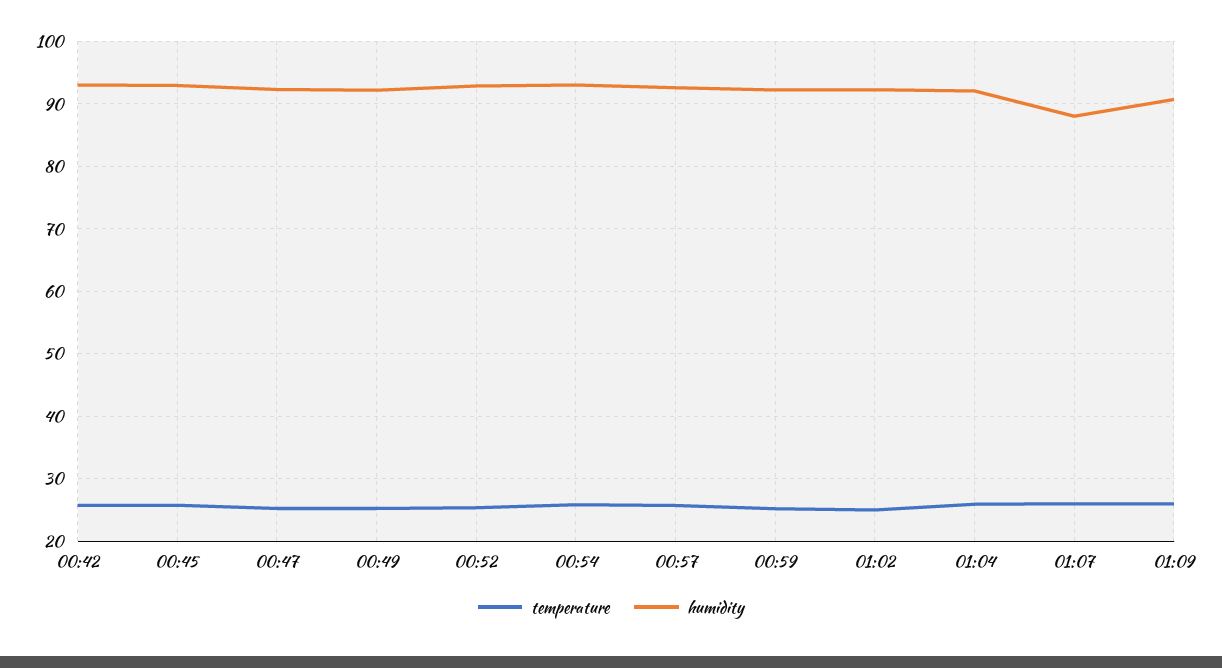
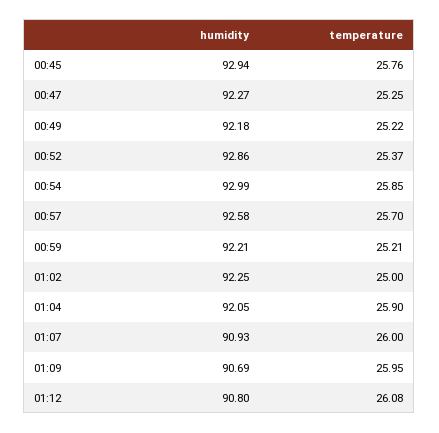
temperature, 00:42: 26 -> none
humidity, 00:42: 93 -> none
humidity, 01:07: 88 -> 90.93
humidity, 01:12: none -> 90.8
temperature, 01:12: none -> 26.08

